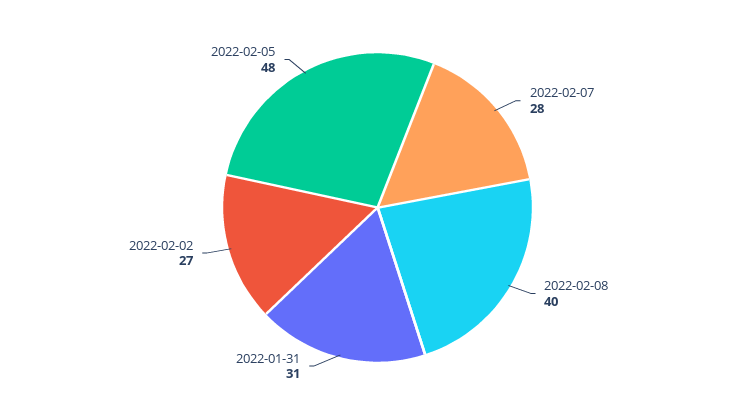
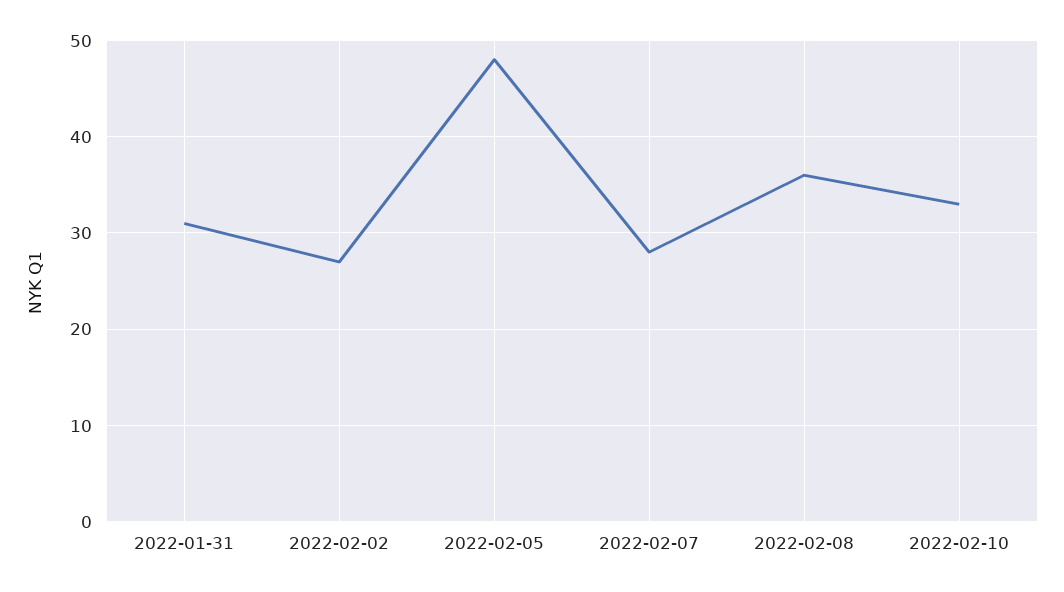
2022-02-08: 40 -> 36
2022-02-10: none -> 33

